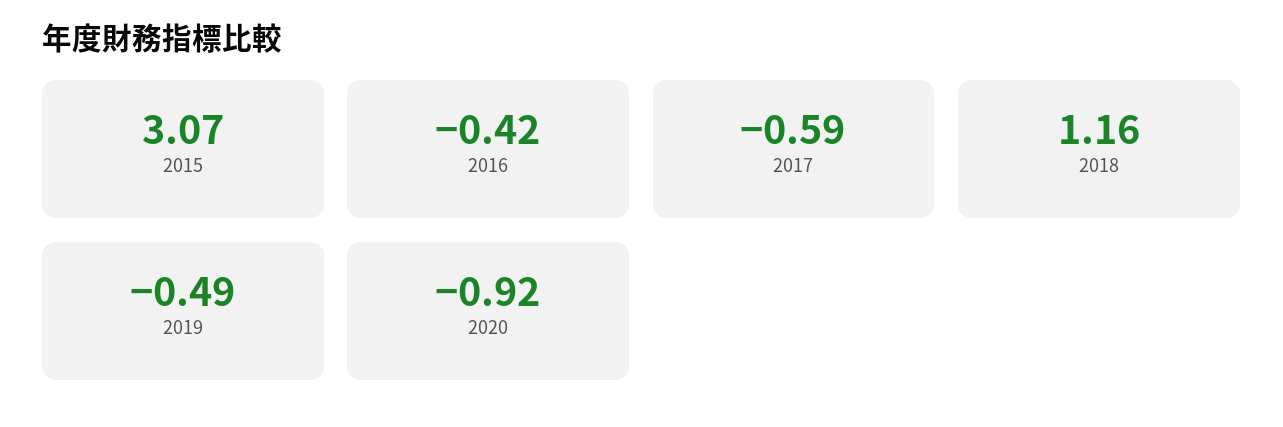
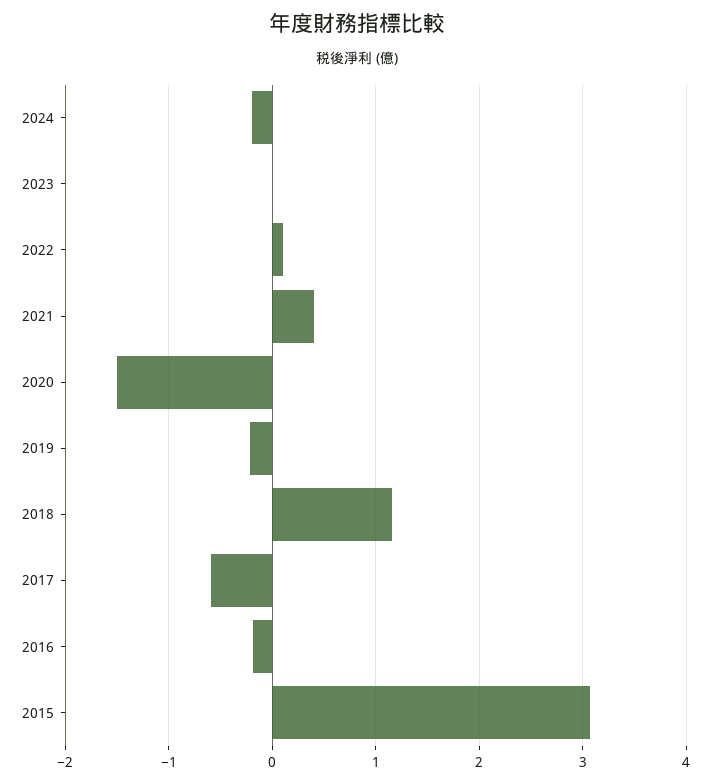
2016: -0.42 -> -0.2
2019: -0.49 -> -0.2
2020: -0.92 -> -1.5
2024: none -> -0.2
2023: none -> 0
2022: none -> 0.1
2021: none -> 0.4

